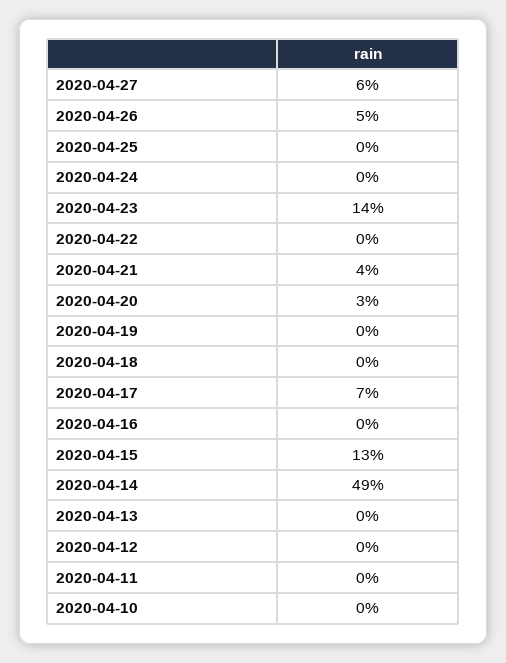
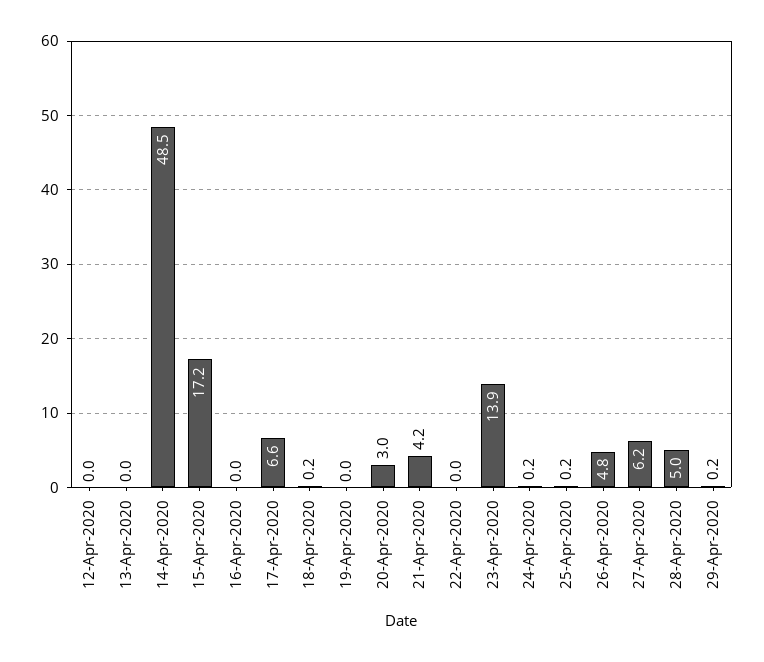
2020-04-15: 13 -> 17.2
2020-04-11: 0 -> none
2020-04-10: 0 -> none
28-Apr-2020: none -> 5
29-Apr-2020: none -> 0.2

